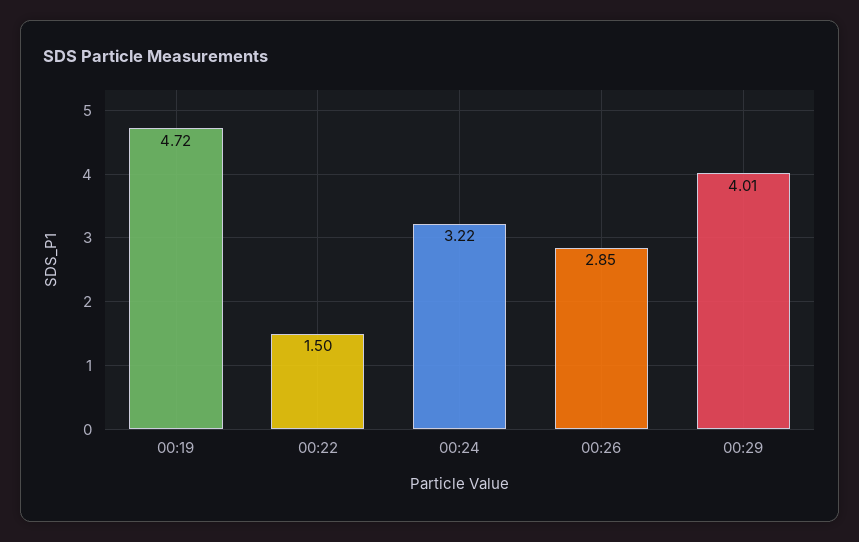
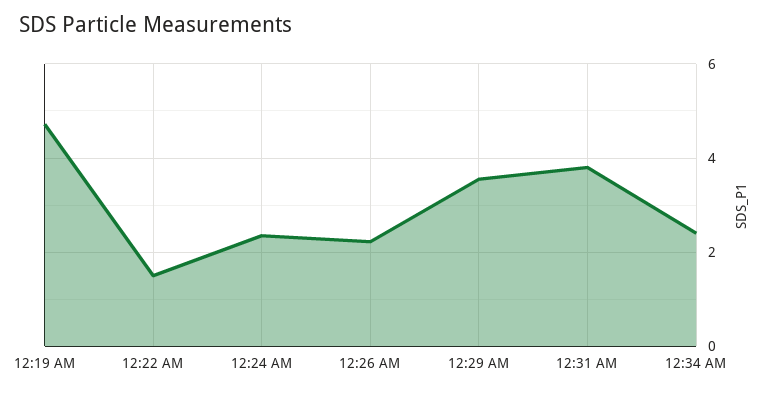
00:24: 3.22 -> 2.4
00:26: 2.85 -> 2.2
00:29: 4.01 -> 3.6
12:31 AM: none -> 3.8
12:34 AM: none -> 2.4

